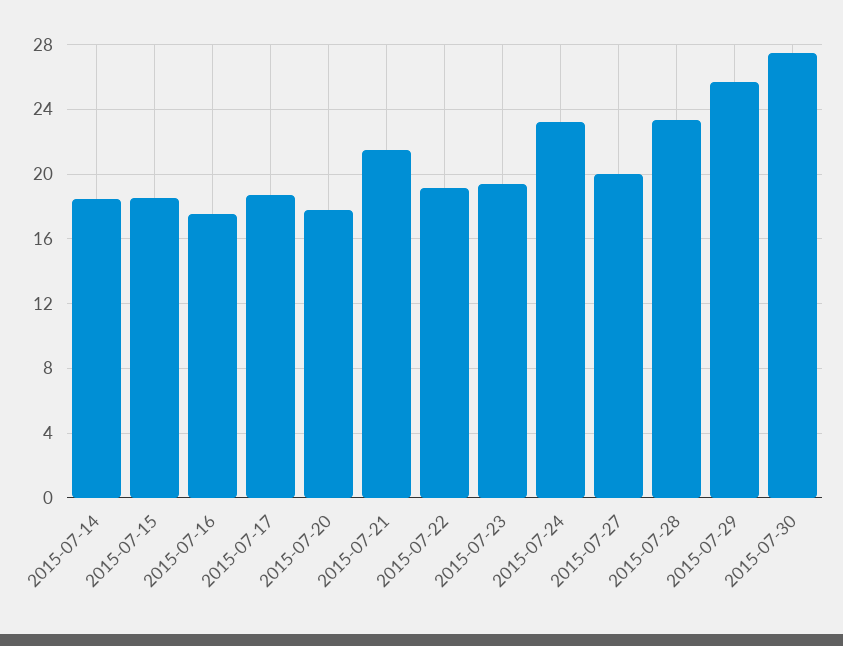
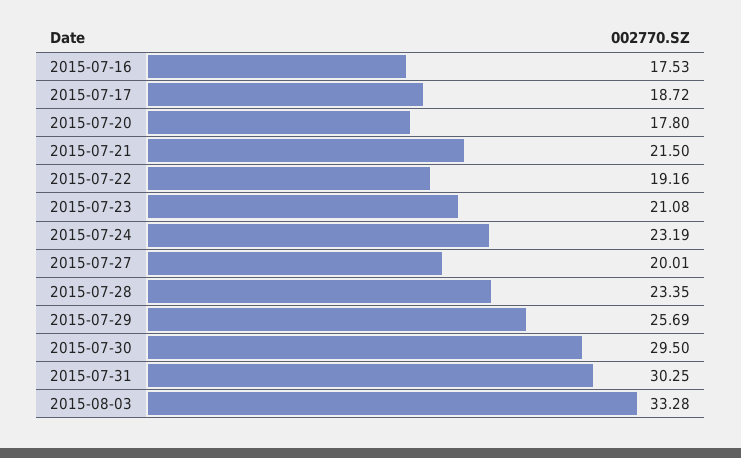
2015-07-14: 18.5 -> none
2015-07-15: 18.5 -> none
2015-07-23: 19.5 -> 21.08
2015-07-30: 27.5 -> 29.5
2015-07-31: none -> 30.25
2015-08-03: none -> 33.28

